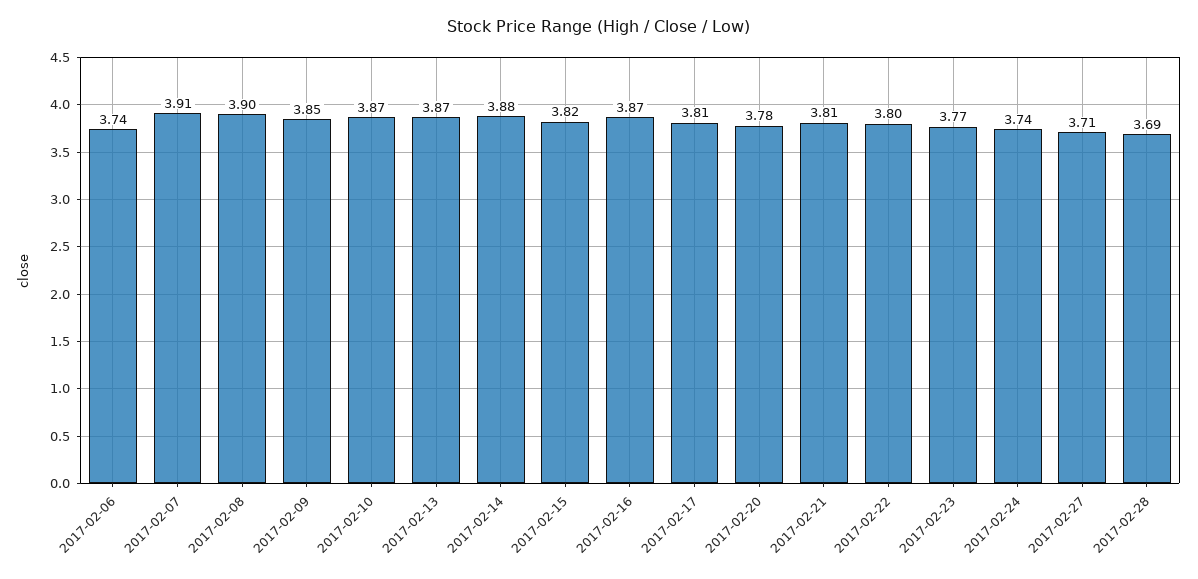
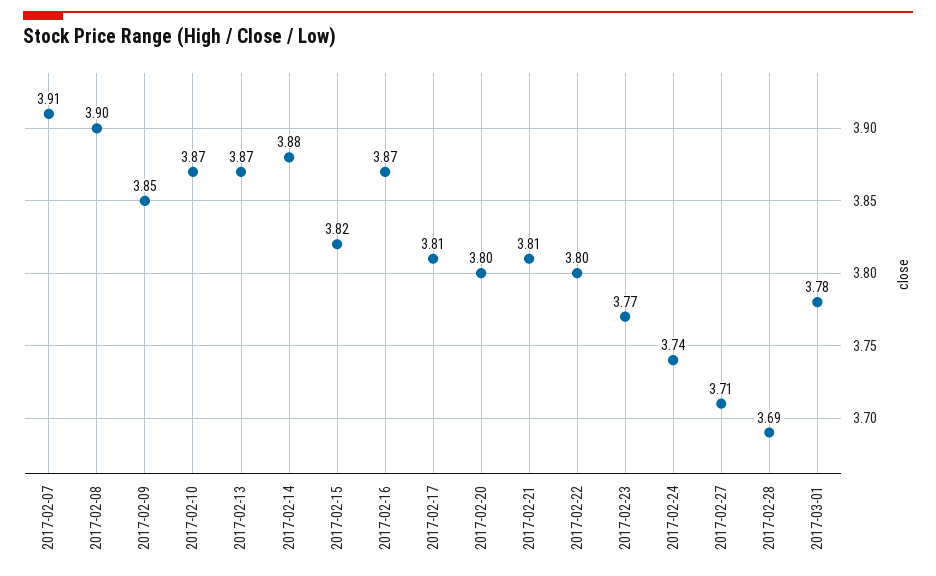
2017-02-06: 3.74 -> none
2017-02-20: 3.78 -> 3.8
2017-03-01: none -> 3.78

